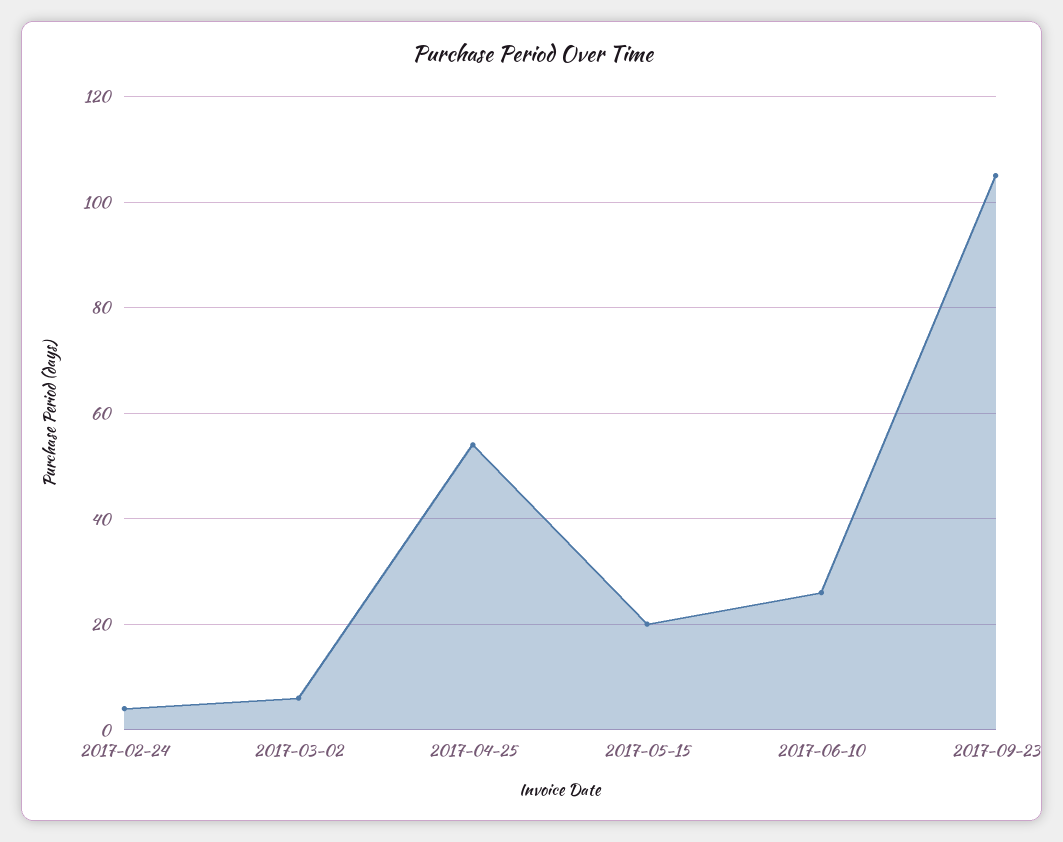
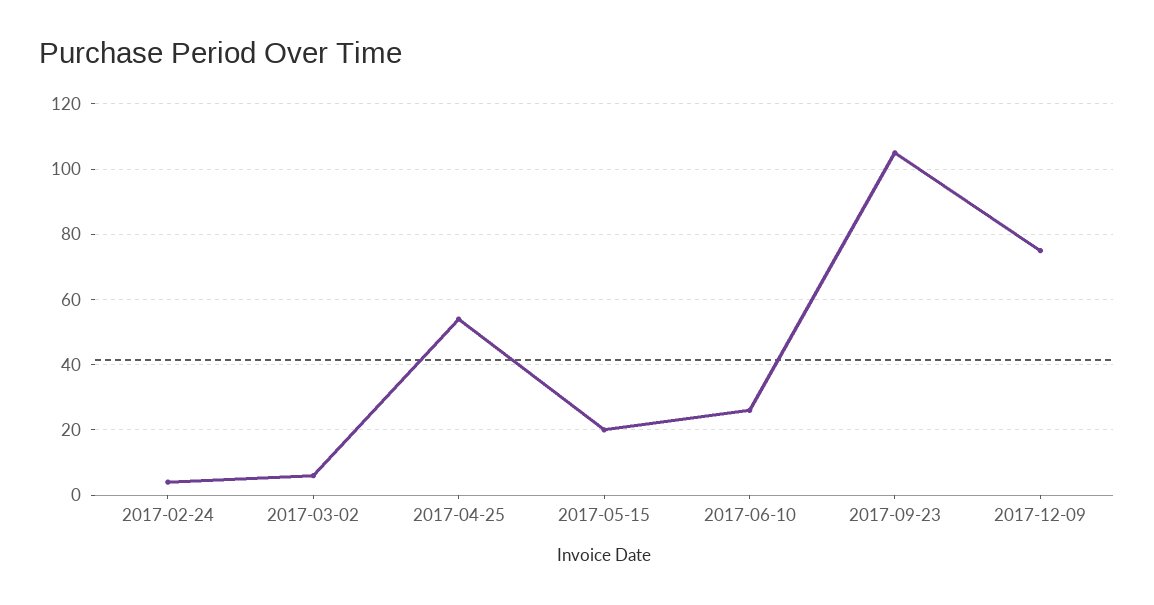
2017-12-09: none -> 75

